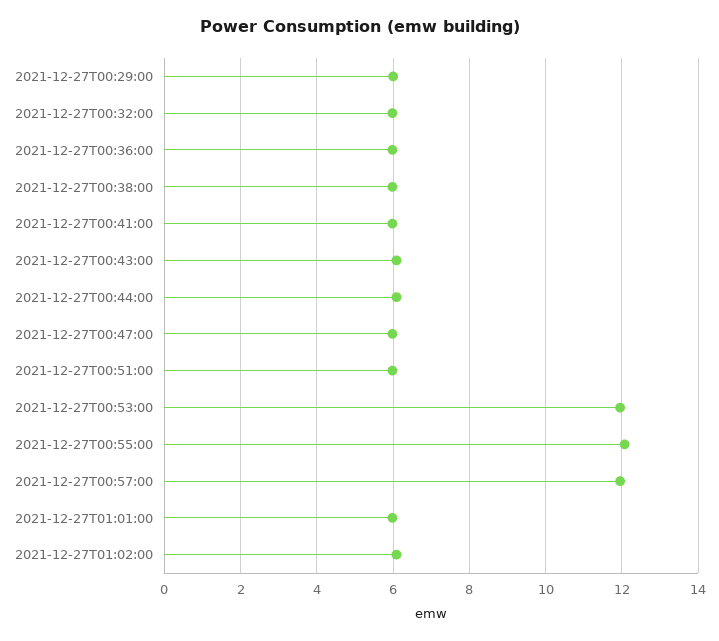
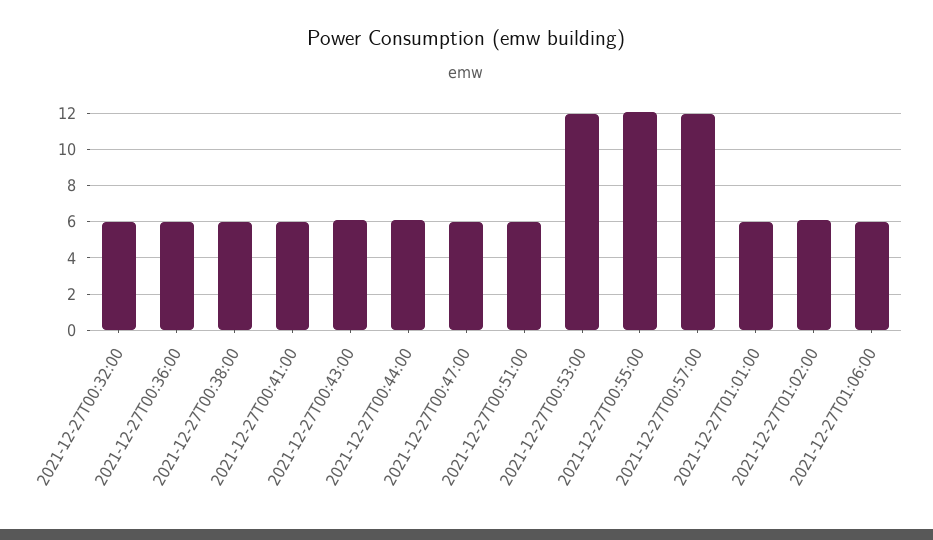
2021-12-27T00:29:00: 6 -> none
2021-12-27T01:06:00: none -> 6

